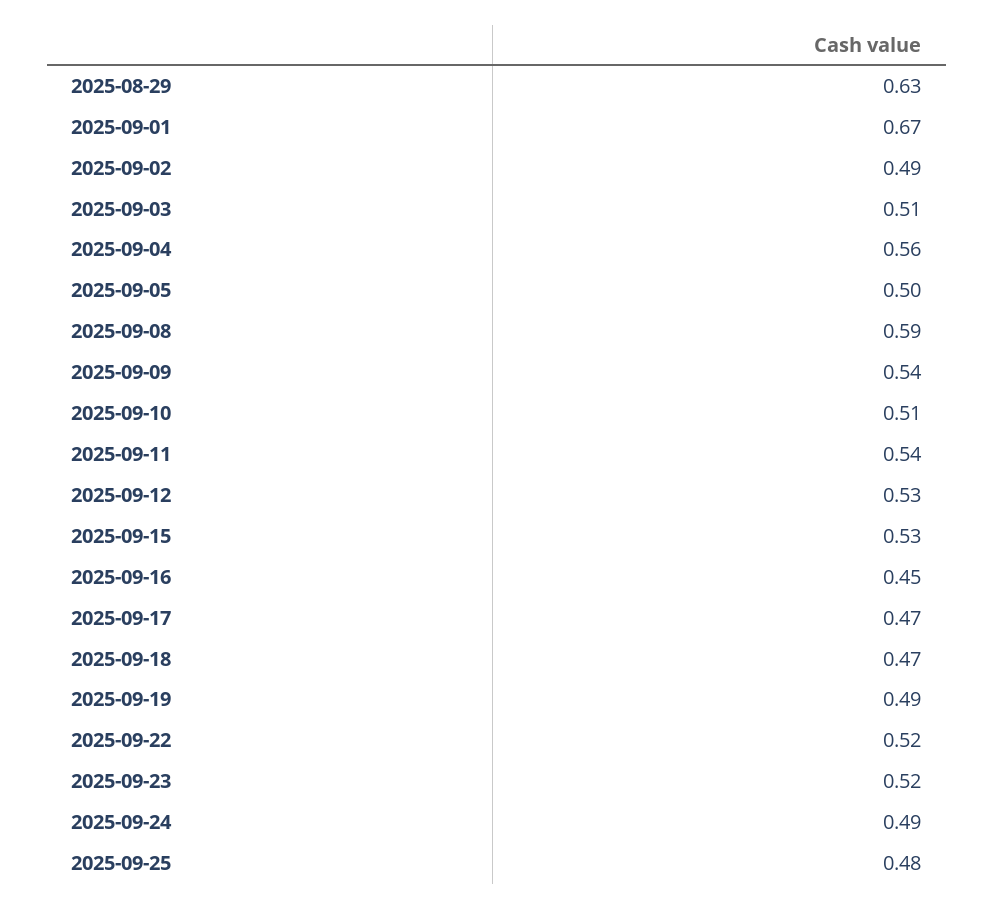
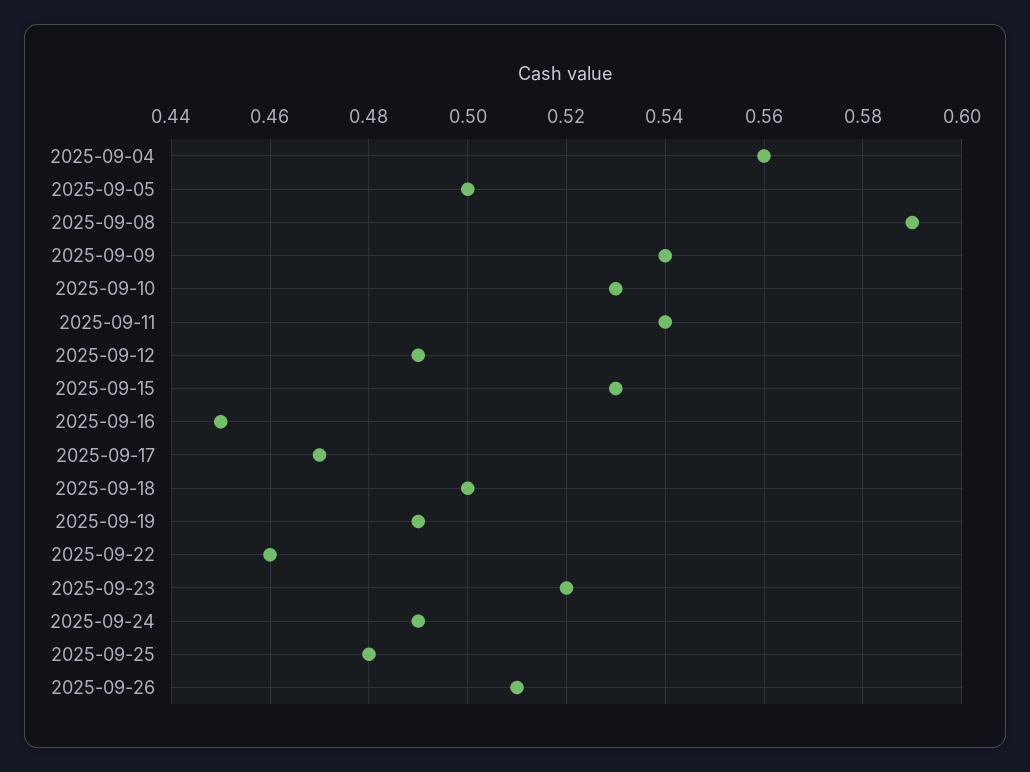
2025-08-29: 0.63 -> none
2025-09-01: 0.67 -> none
2025-09-02: 0.49 -> none
2025-09-03: 0.51 -> none
2025-09-10: 0.51 -> 0.53
2025-09-12: 0.53 -> 0.49
2025-09-18: 0.47 -> 0.5
2025-09-22: 0.52 -> 0.46
2025-09-26: none -> 0.51

